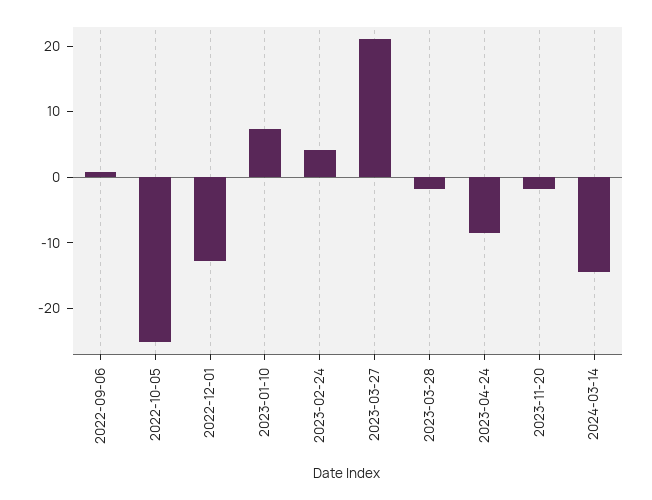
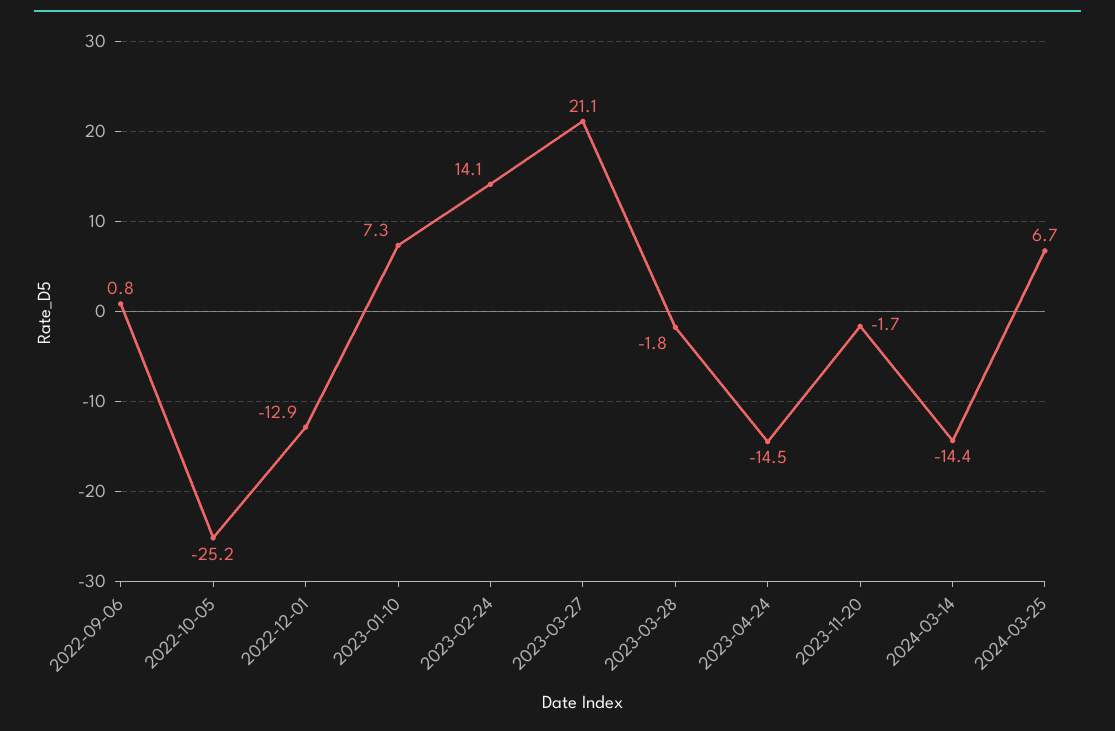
2023-02-24: 4 -> 14.1
2023-04-24: -8 -> -14.5
2024-03-25: none -> 6.7

